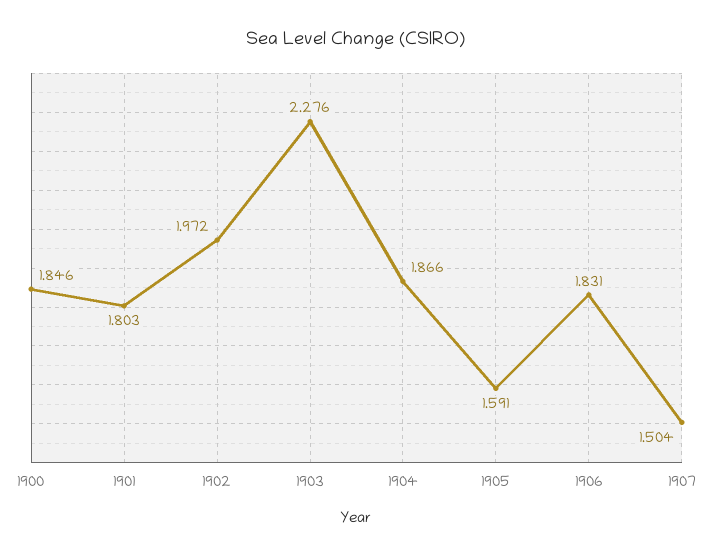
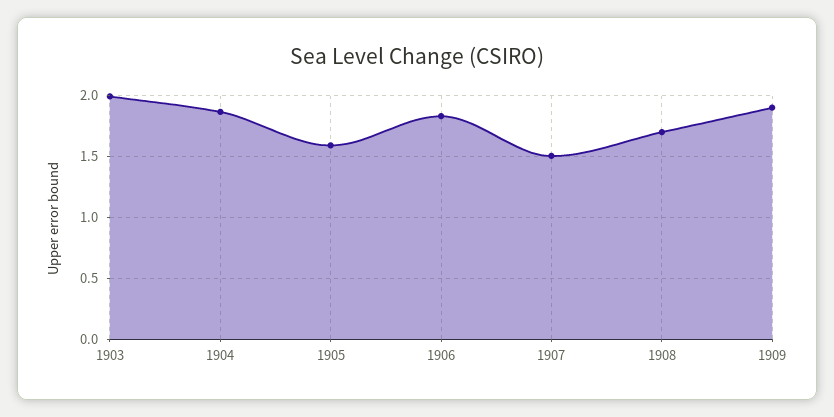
1900: 1.846 -> none
1901: 1.803 -> none
1902: 1.972 -> none
1903: 2.276 -> 2
1908: none -> 1.7
1909: none -> 1.9

